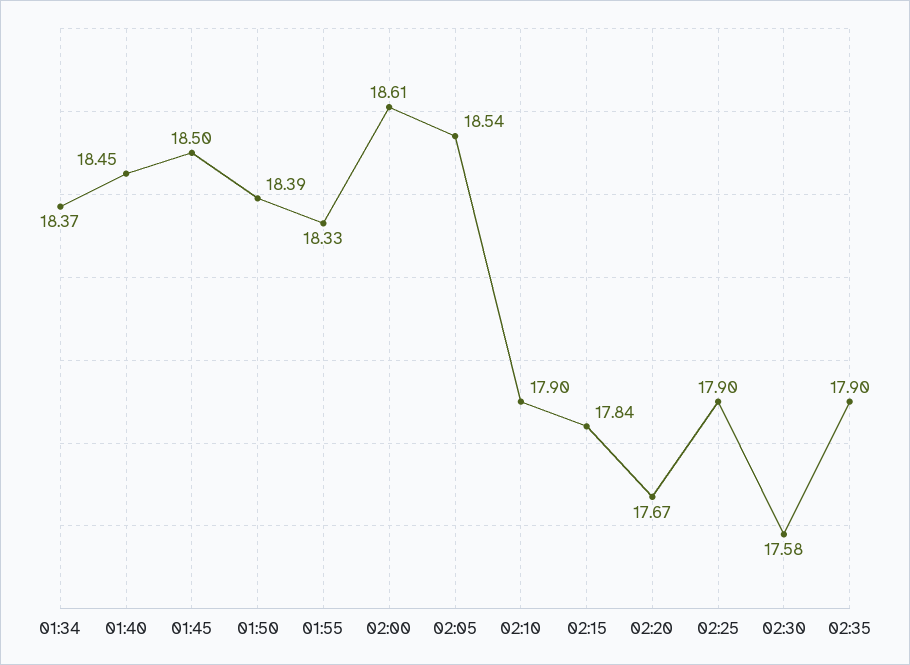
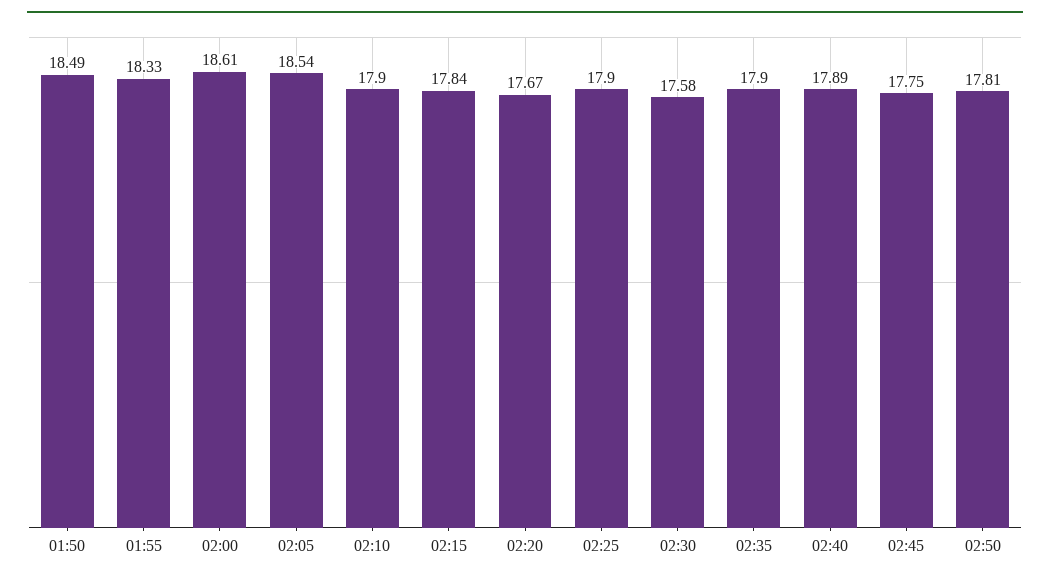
01:34: 18.37 -> none
01:40: 18.45 -> none
01:45: 18.5 -> none
01:50: 18.39 -> 18.49
02:40: none -> 17.89
02:45: none -> 17.75
02:50: none -> 17.81

